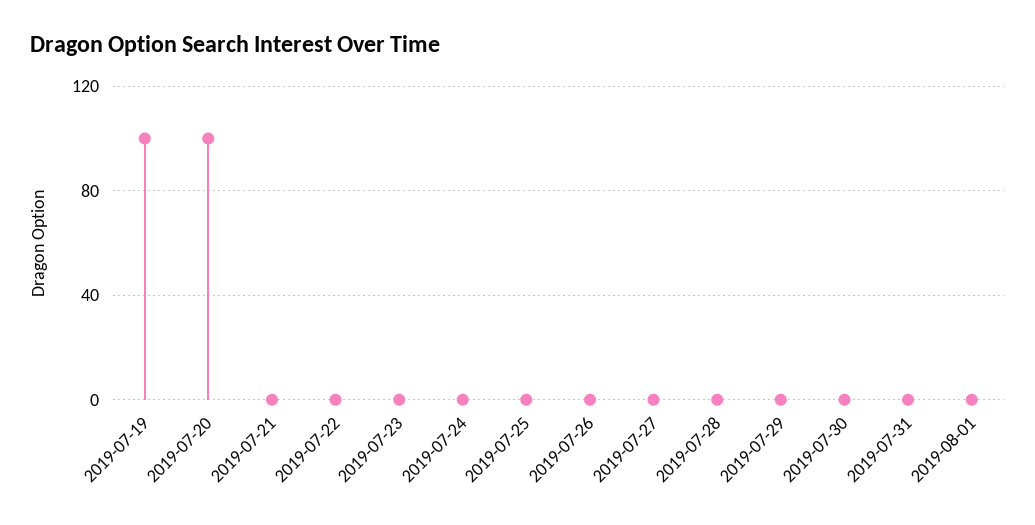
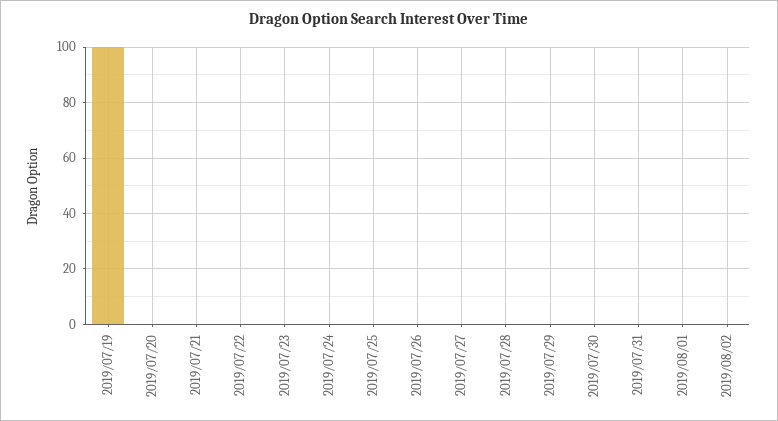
2019-07-20: 100 -> 0
2019/08/02: none -> 0

